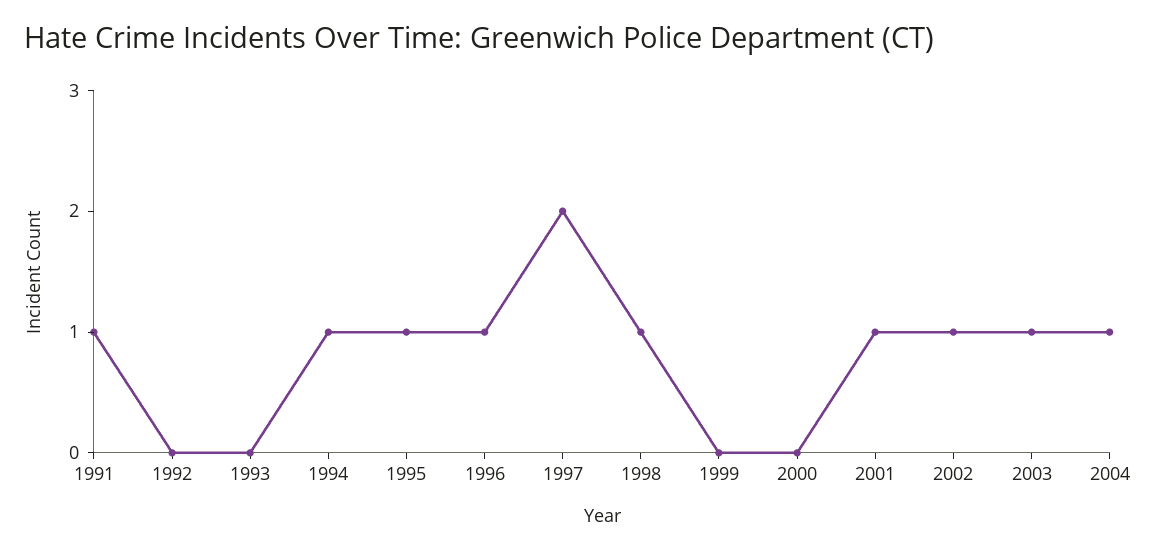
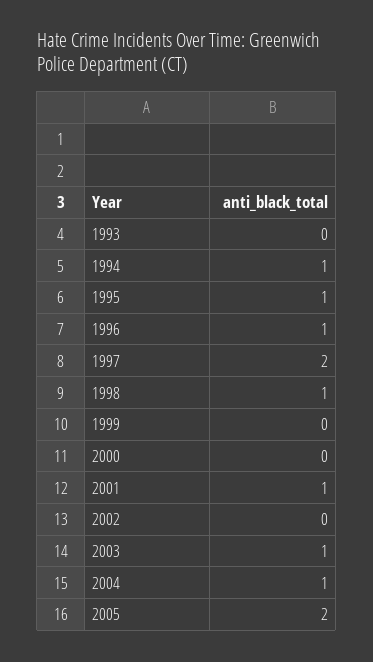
1991: 1 -> none
1992: 0 -> none
2002: 1 -> 0
2005: none -> 2

